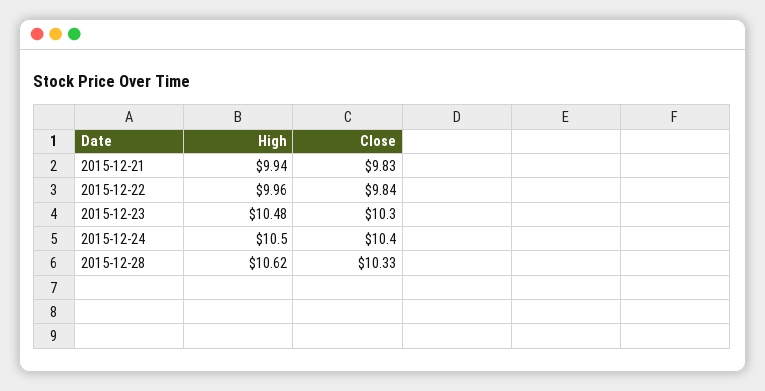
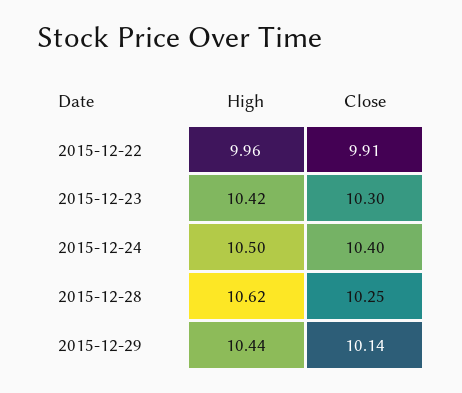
High, 2015-12-21: 9.94 -> none
Close, 2015-12-21: 9.83 -> none
Close, 2015-12-22: 9.84 -> 9.91
High, 2015-12-23: 10.48 -> 10.42
Close, 2015-12-28: 10.33 -> 10.25
High, 2015-12-29: none -> 10.44
Close, 2015-12-29: none -> 10.14

